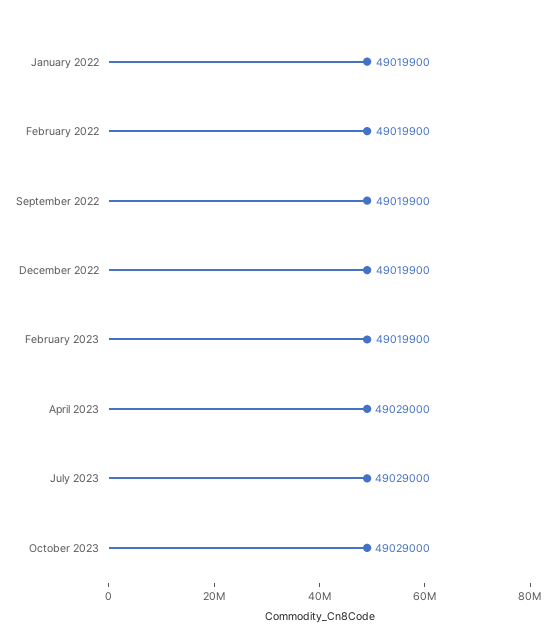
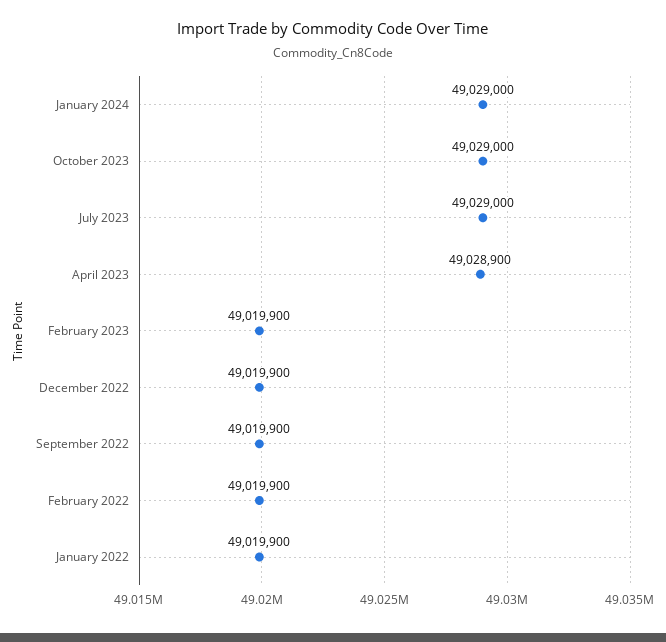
April 2023: 49029000 -> 49028900
January 2024: none -> 49029000

